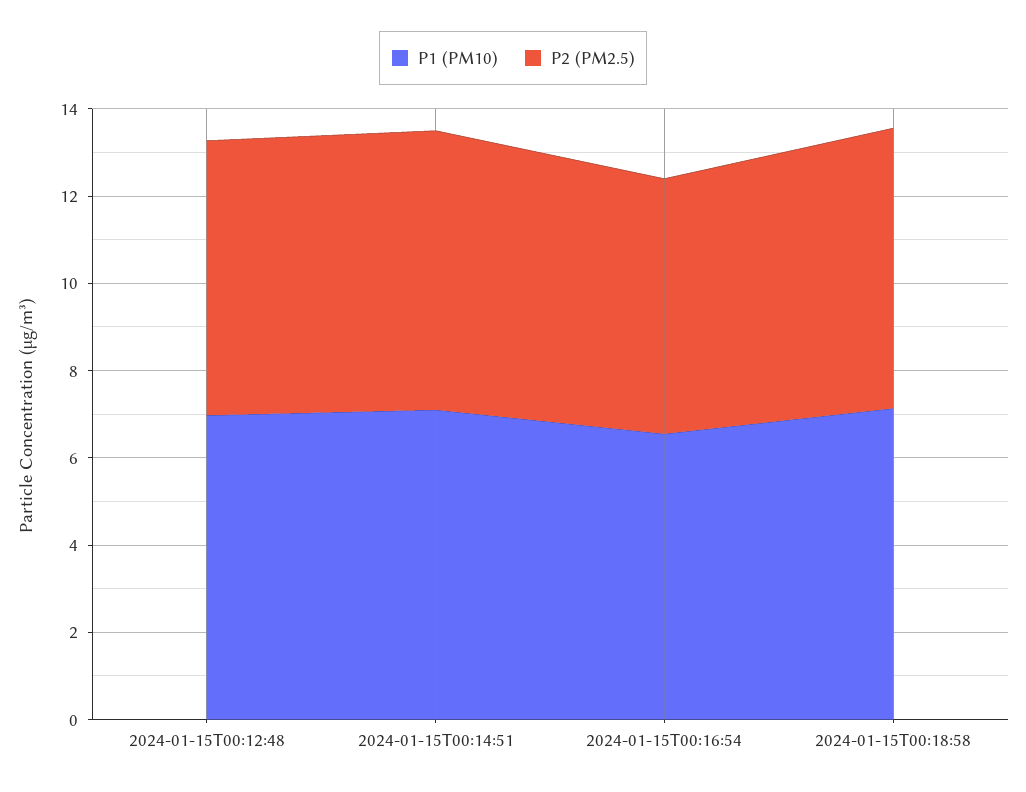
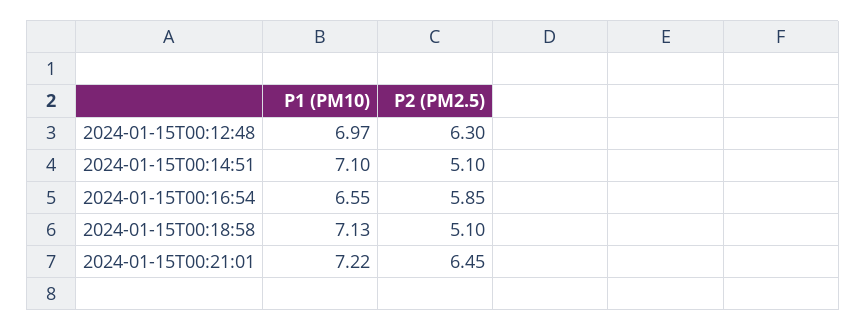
P2 (PM2.5), 2024-01-15T00:14:51: 6.5 -> 5.1
P2 (PM2.5), 2024-01-15T00:18:58: 6.5 -> 5.1
P1 (PM10), 2024-01-15T00:21:01: none -> 7.22
P2 (PM2.5), 2024-01-15T00:21:01: none -> 6.45

